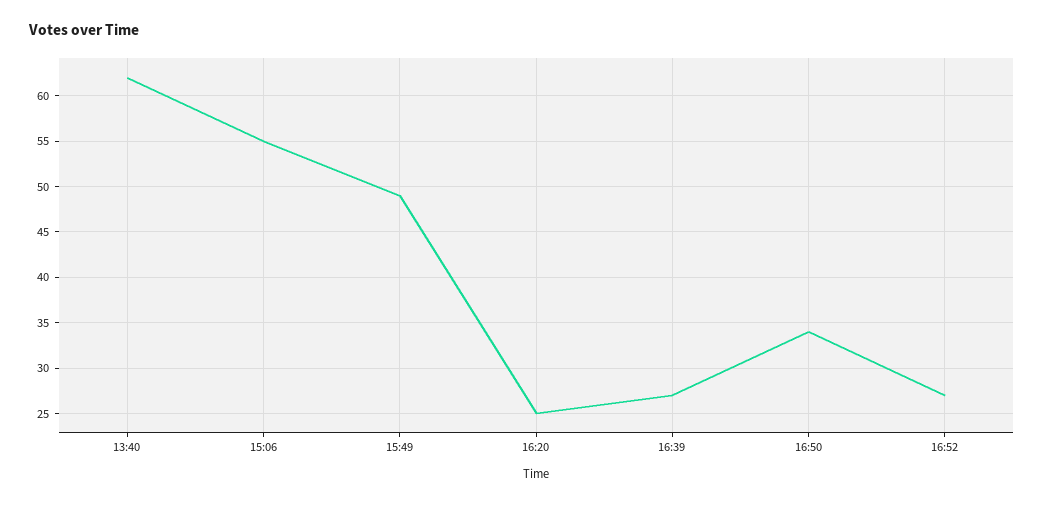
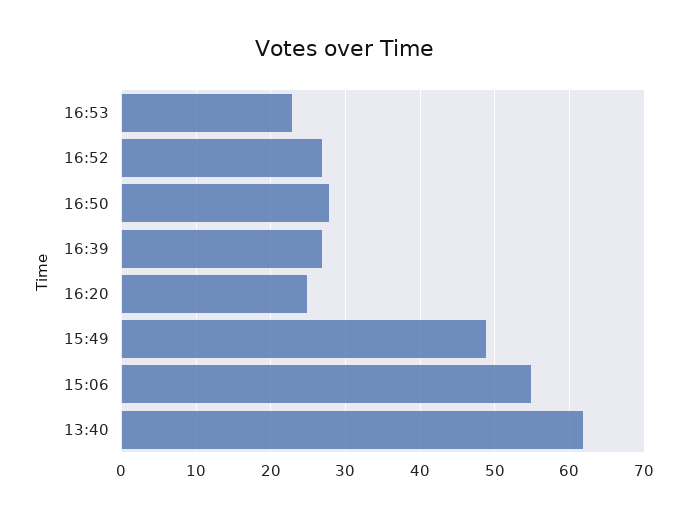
16:50: 34 -> 28
16:53: none -> 23

